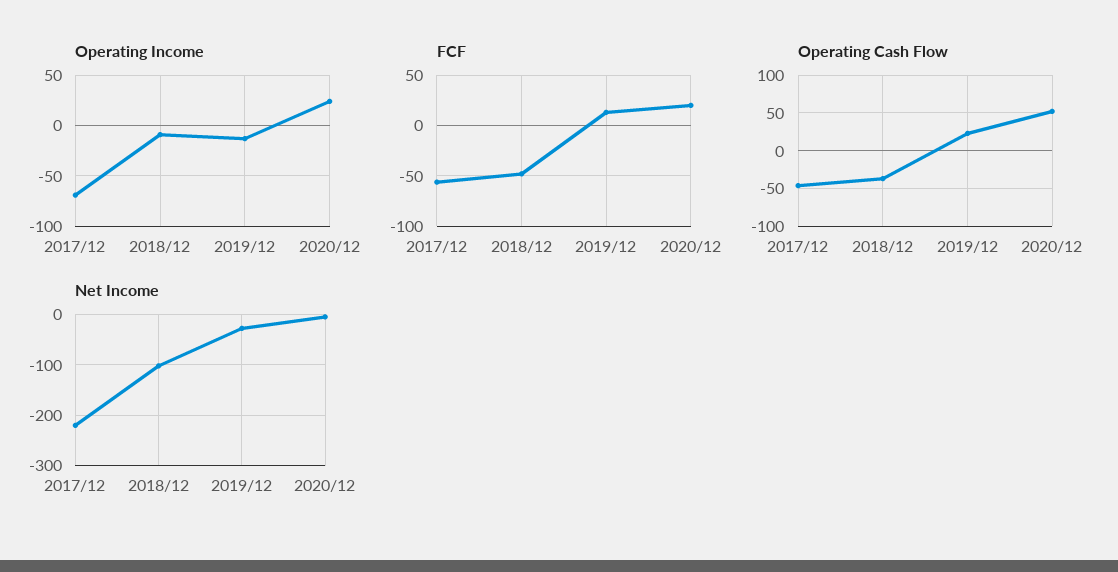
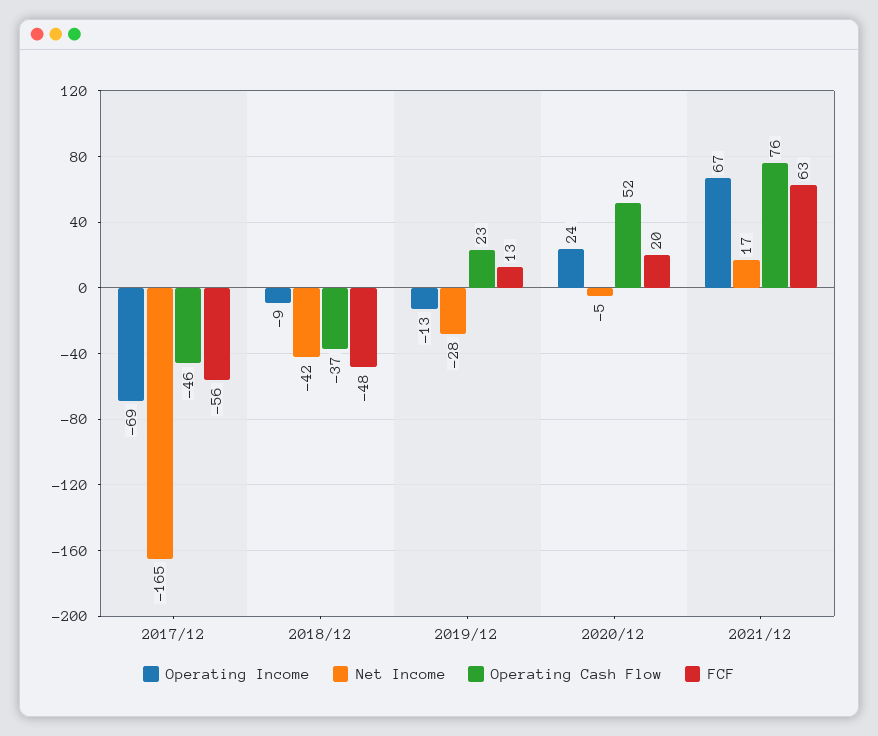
Net Income, 2017/12: -220 -> -165
Net Income, 2018/12: -100 -> -42
Operating Income, 2021/12: none -> 67
Net Income, 2021/12: none -> 17
Operating Cash Flow, 2021/12: none -> 76
FCF, 2021/12: none -> 63

